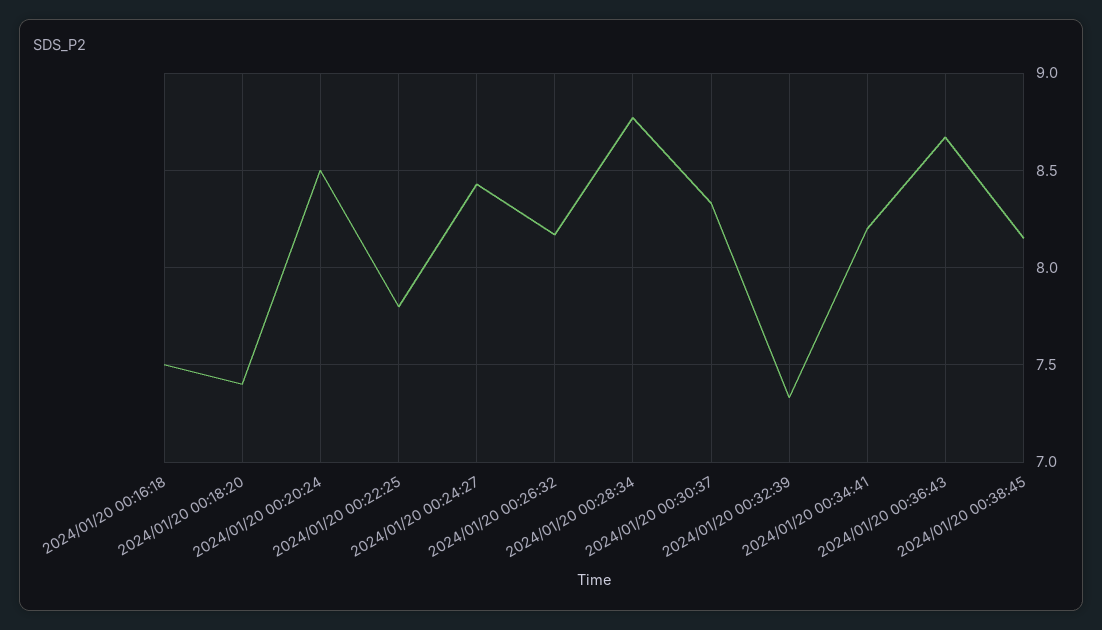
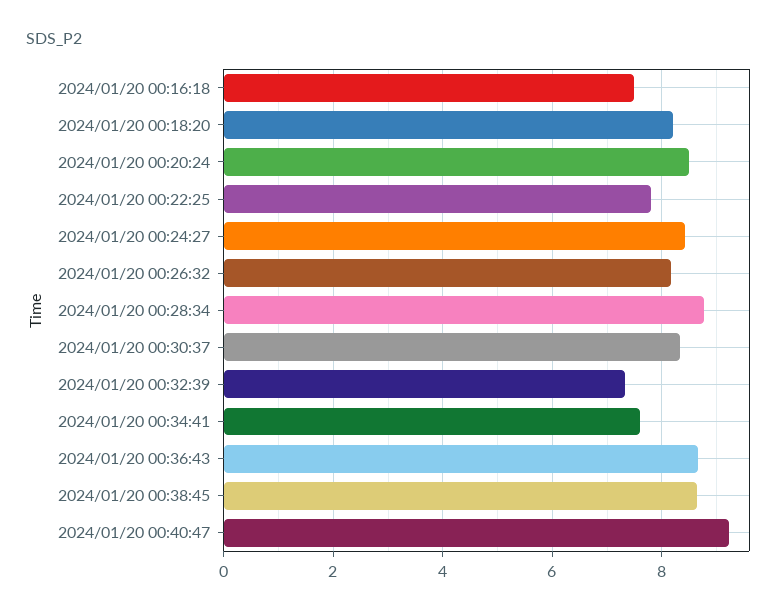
2024/01/20 00:18:20: 7.4 -> 8.2
2024/01/20 00:34:41: 8.2 -> 7.6
2024/01/20 00:38:45: 8.15 -> 8.6
2024/01/20 00:40:47: none -> 9.2

